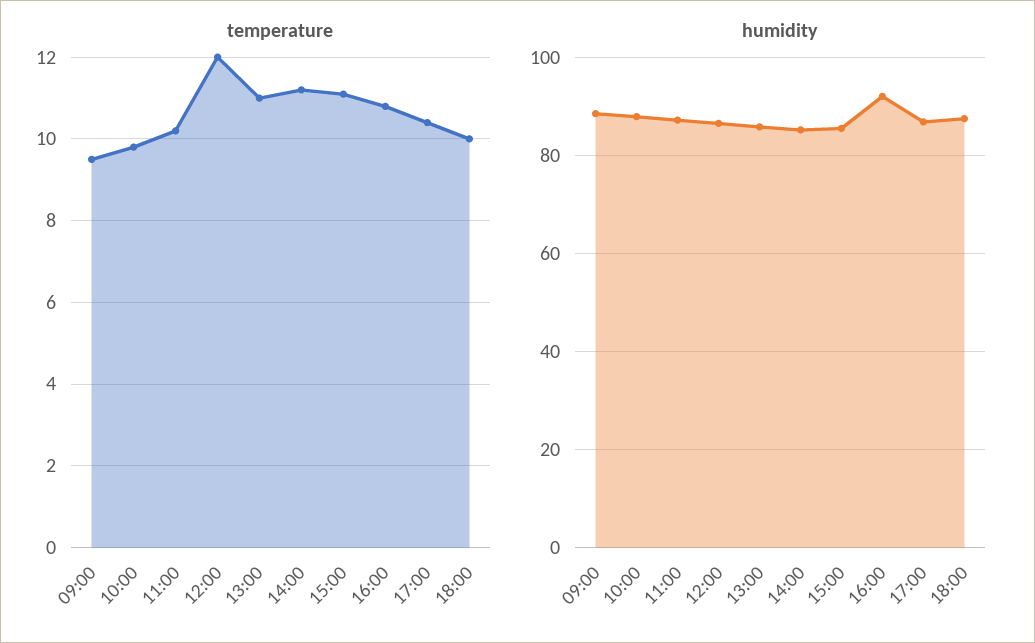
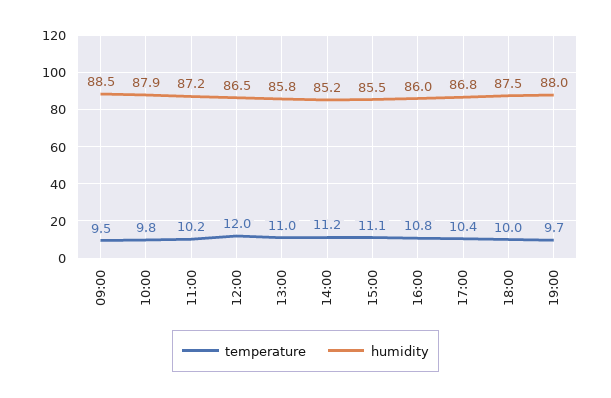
humidity, 16:00: 92 -> 86
temperature, 19:00: none -> 9.7
humidity, 19:00: none -> 88

